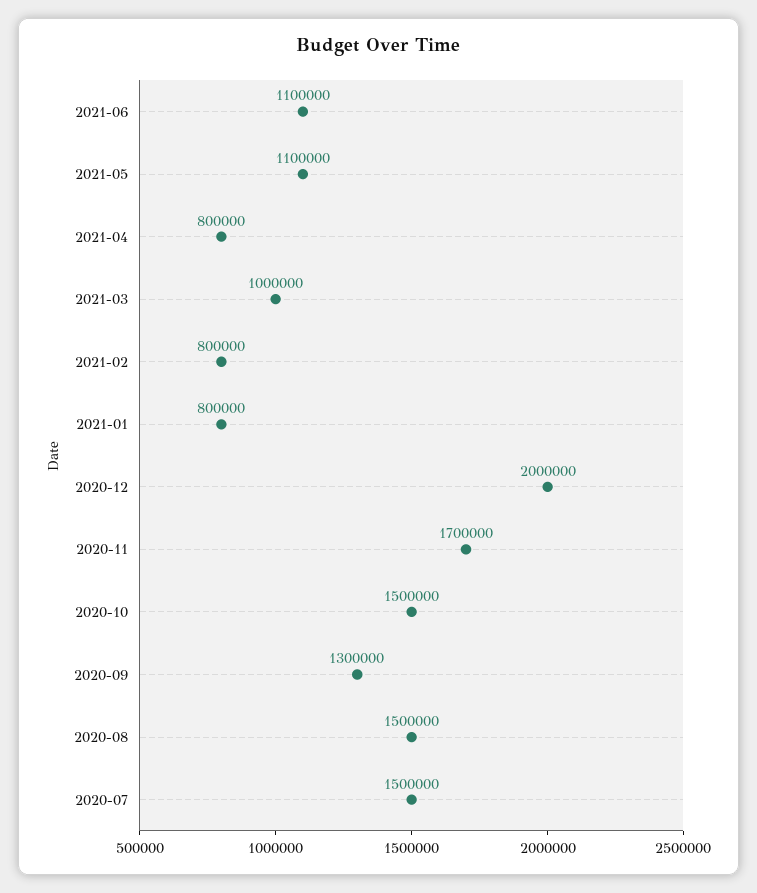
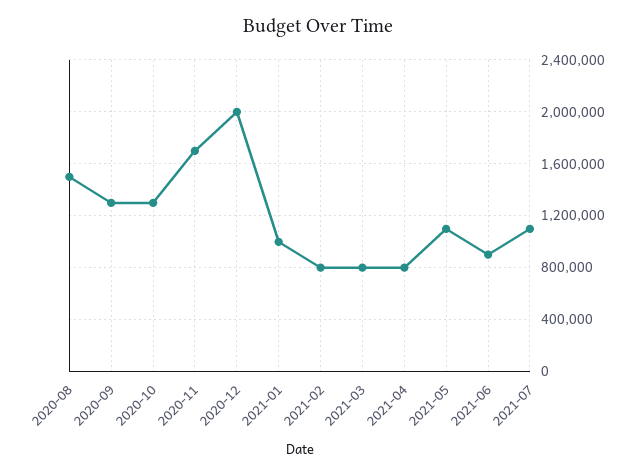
2021-06: 1100000 -> 900000
2021-03: 1000000 -> 800000
2021-01: 800000 -> 1000000
2020-10: 1500000 -> 1300000
2020-07: 1500000 -> none
2021-07: none -> 1100000

